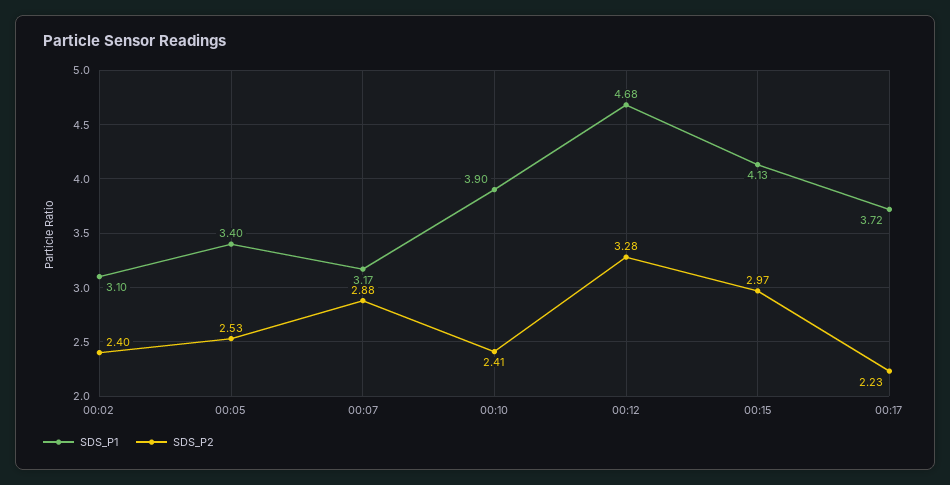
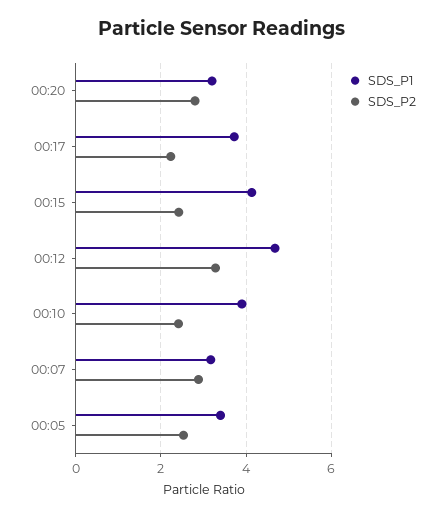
SDS_P1, 00:02: 3.1 -> none
SDS_P2, 00:02: 2.4 -> none
SDS_P2, 00:15: 2.97 -> 2.4
SDS_P1, 00:20: none -> 3.2
SDS_P2, 00:20: none -> 2.8

